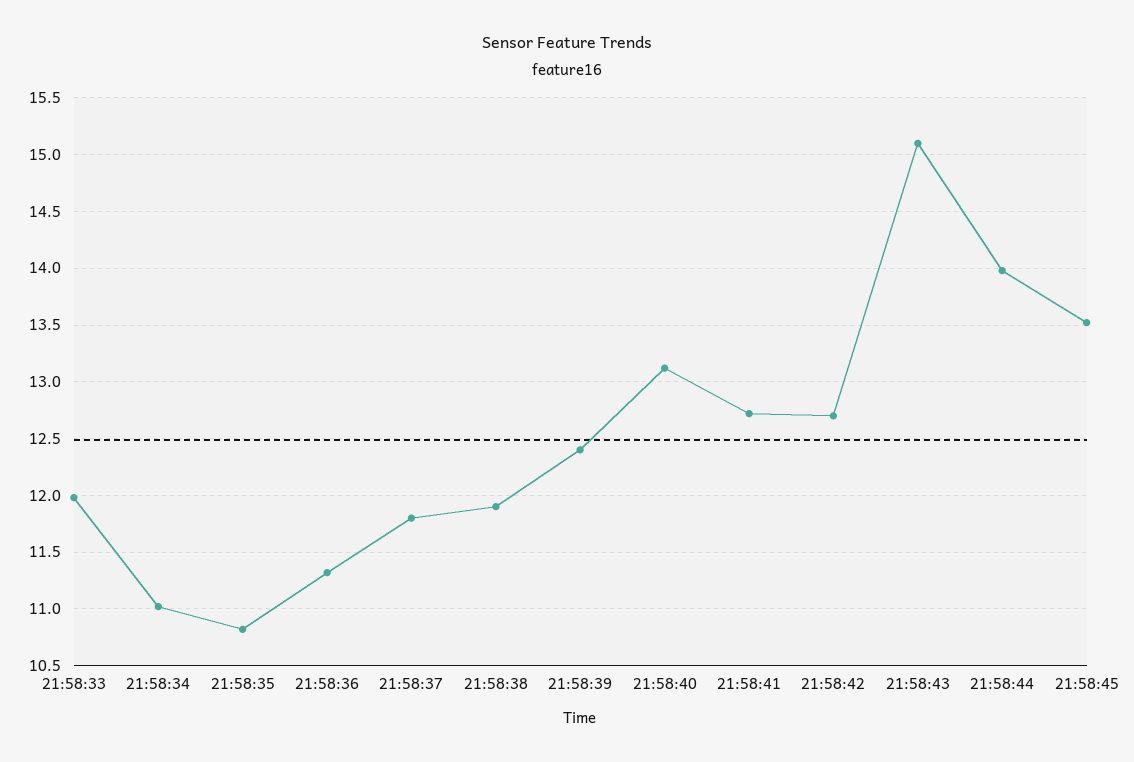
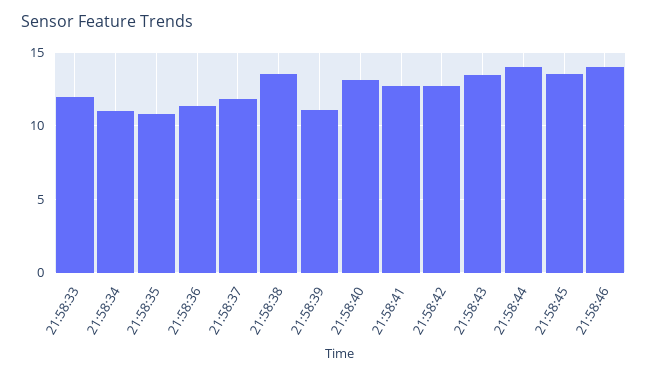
21:58:38: 11.9 -> 13.5
21:58:39: 12.4 -> 11
21:58:43: 15.1 -> 13.5
21:58:46: none -> 14

